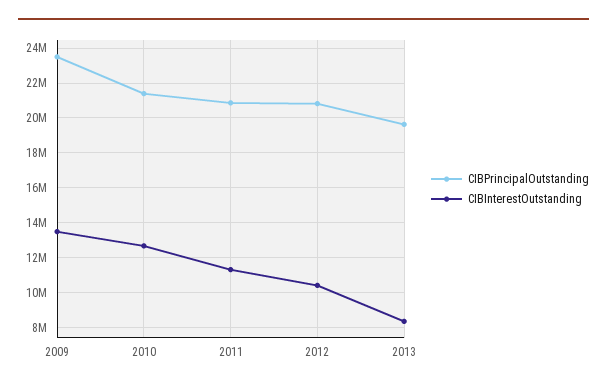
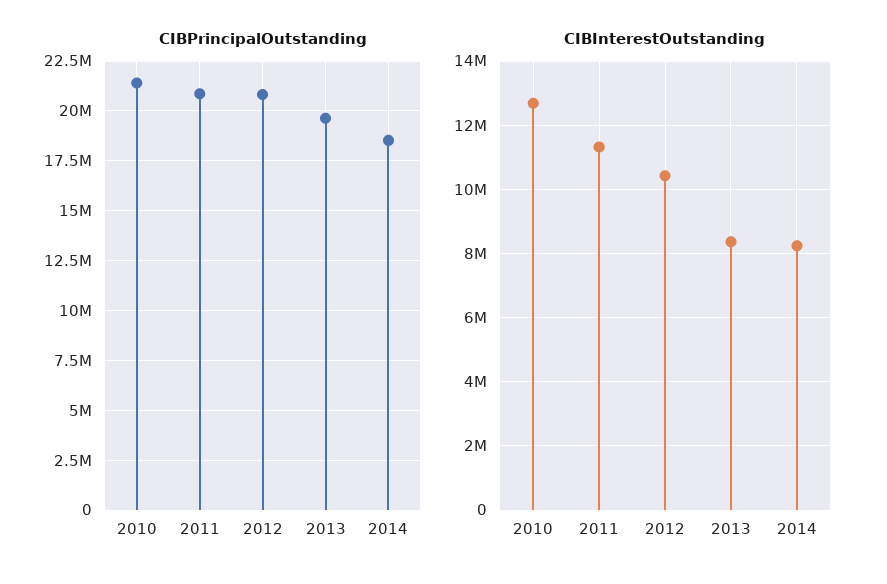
CIBPrincipalOutstanding, 2009: 23500000 -> none
CIBInterestOutstanding, 2009: 13500000 -> none
CIBPrincipalOutstanding, 2014: none -> 18500000
CIBInterestOutstanding, 2014: none -> 8200000

